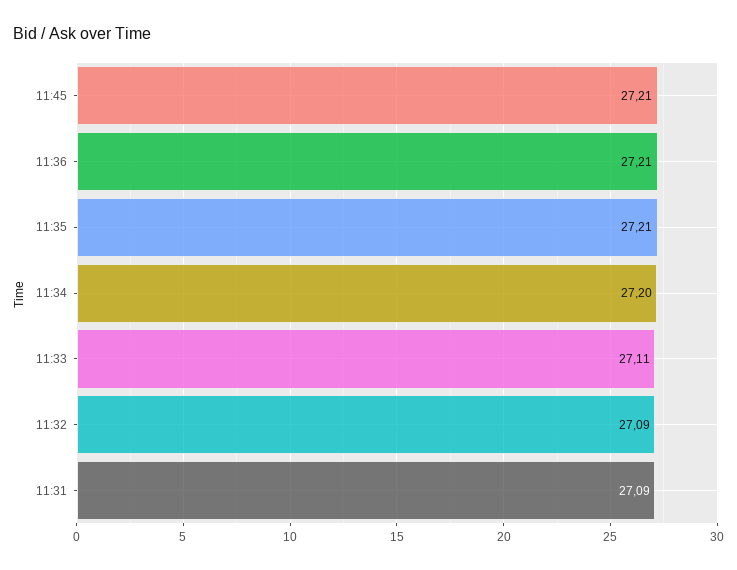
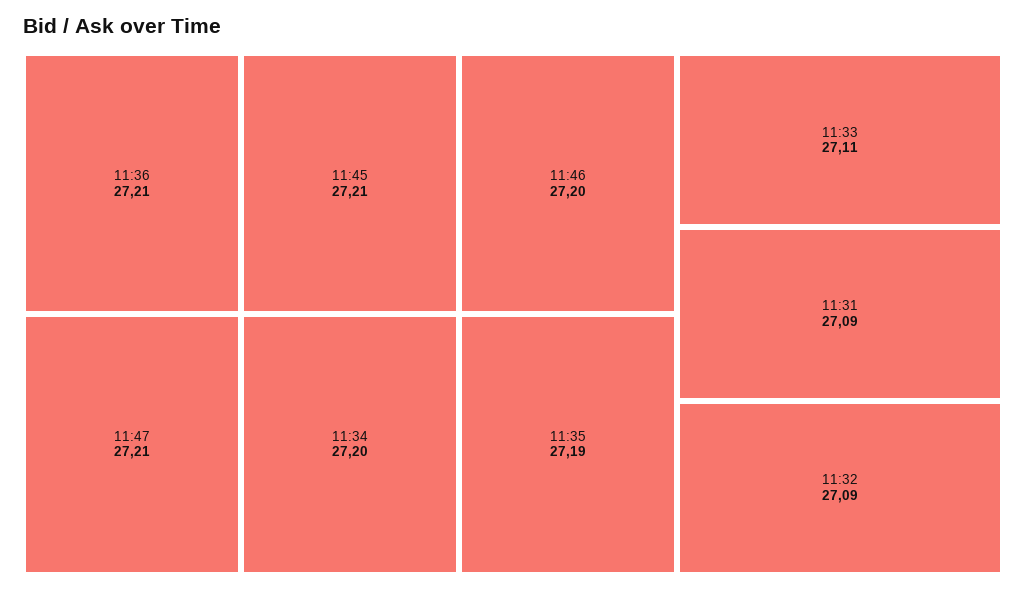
11:35: 27.21 -> 27.19
11:47: none -> 27.21
11:46: none -> 27.2

